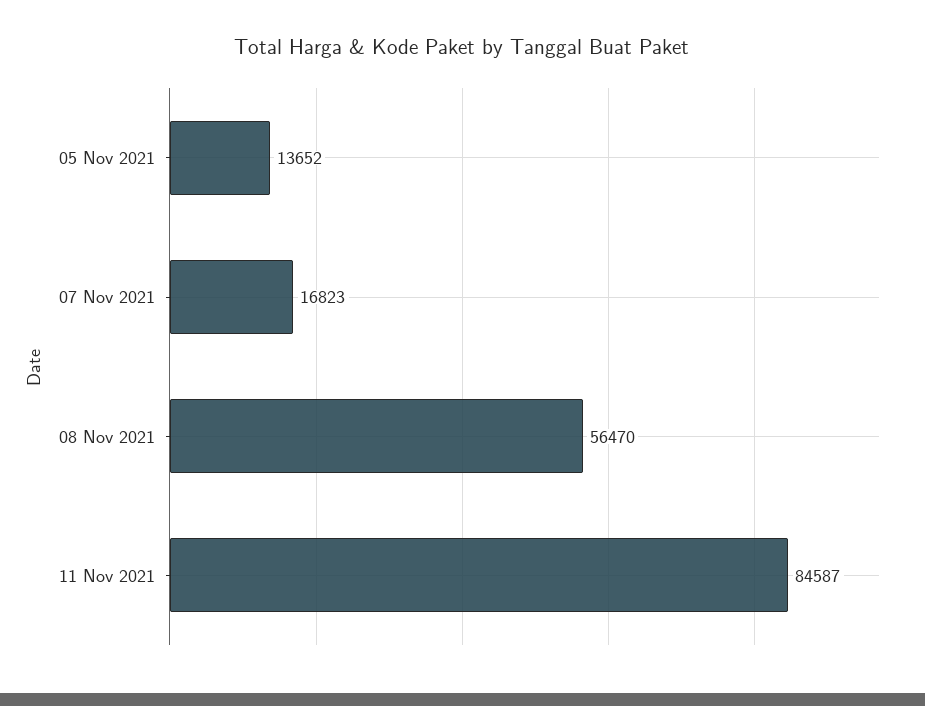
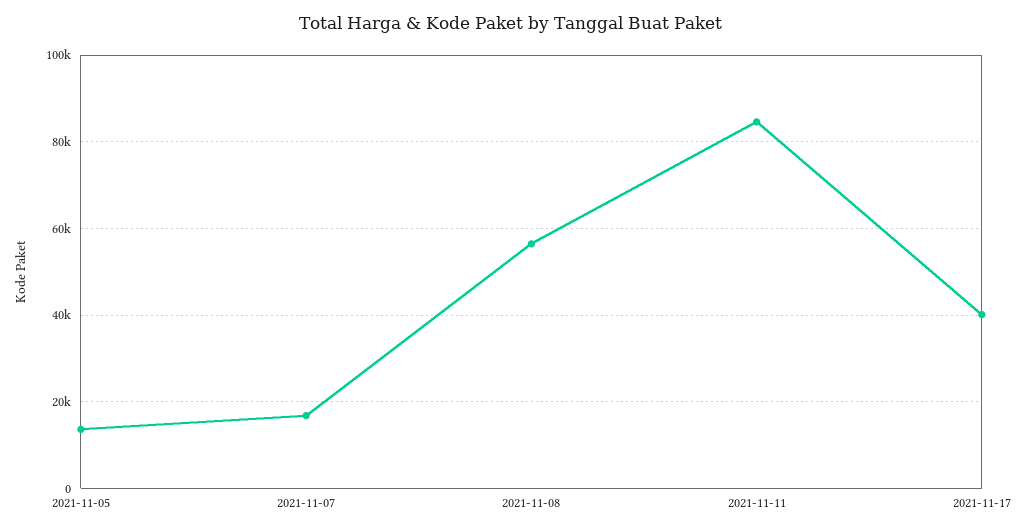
2021-11-17: none -> 40000

